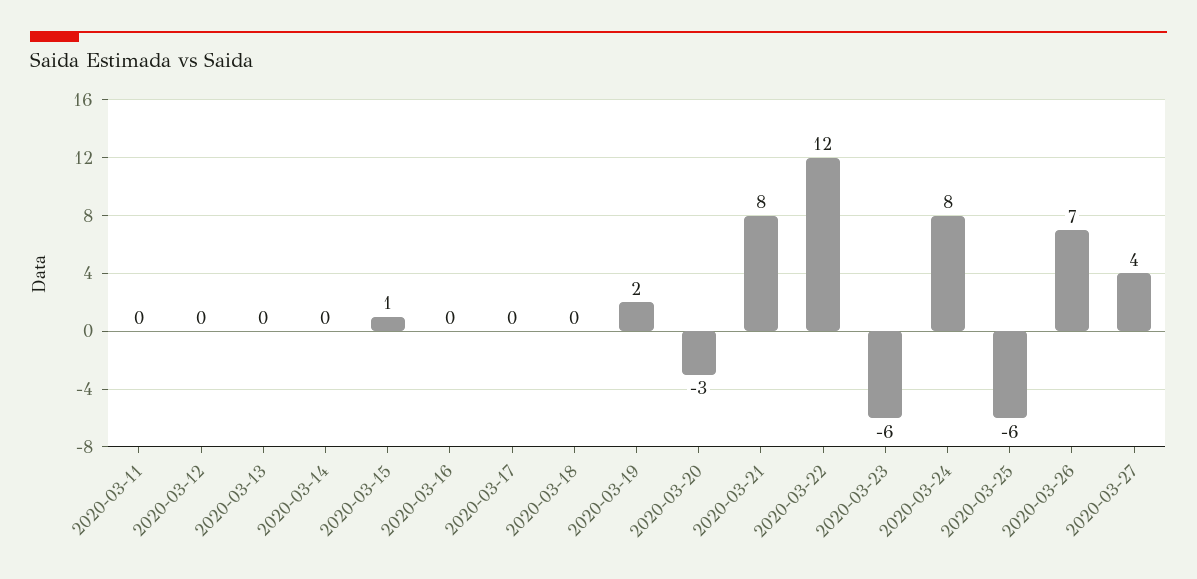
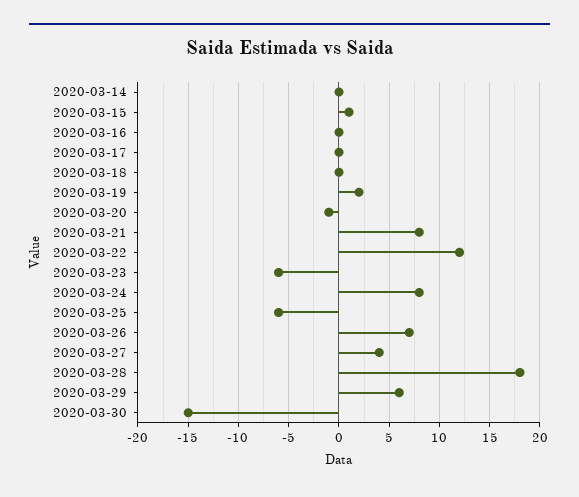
2020-03-11: 0 -> none
2020-03-12: 0 -> none
2020-03-13: 0 -> none
2020-03-20: -3 -> -1
2020-03-28: none -> 18
2020-03-29: none -> 6
2020-03-30: none -> -15

